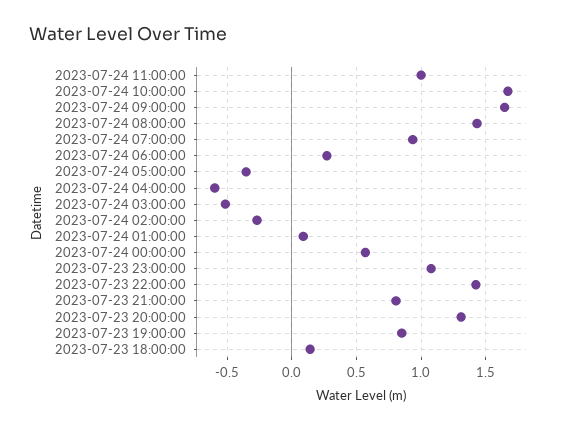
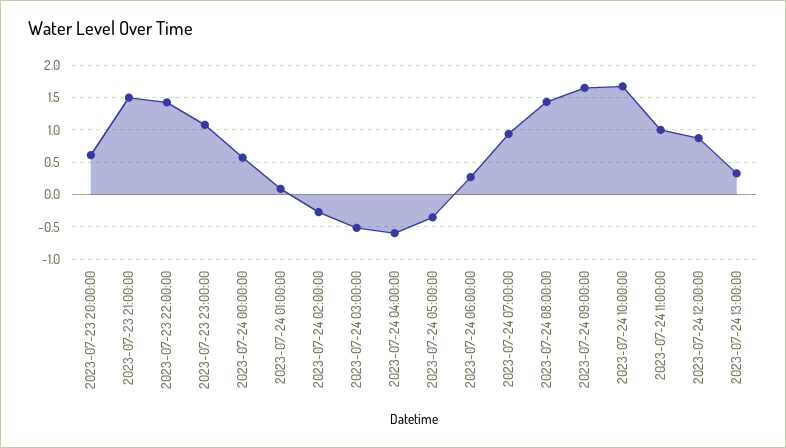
2023-07-23 21:00:00: 0.8 -> 1.5
2023-07-23 20:00:00: 1.3 -> 0.6
2023-07-23 19:00:00: 0.85 -> none
2023-07-23 18:00:00: 0.15 -> none
2023-07-24 12:00:00: none -> 0.9
2023-07-24 13:00:00: none -> 0.3

